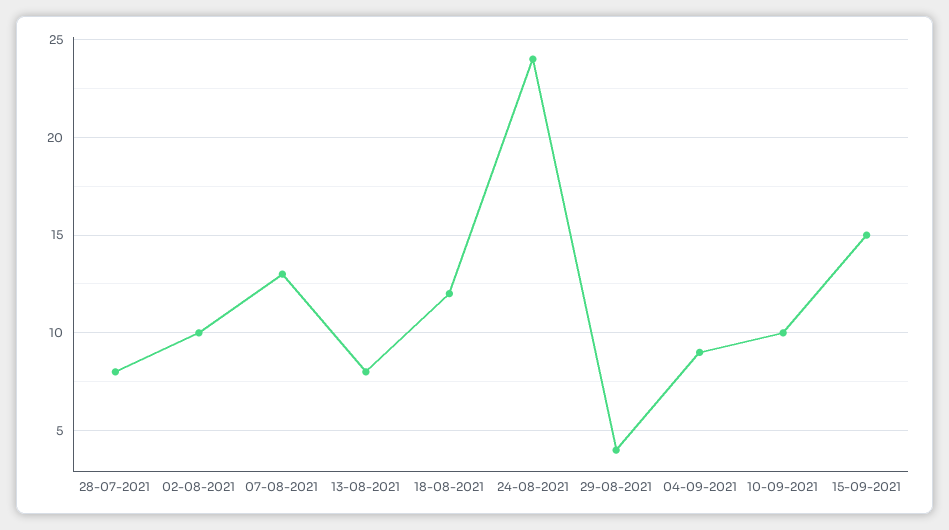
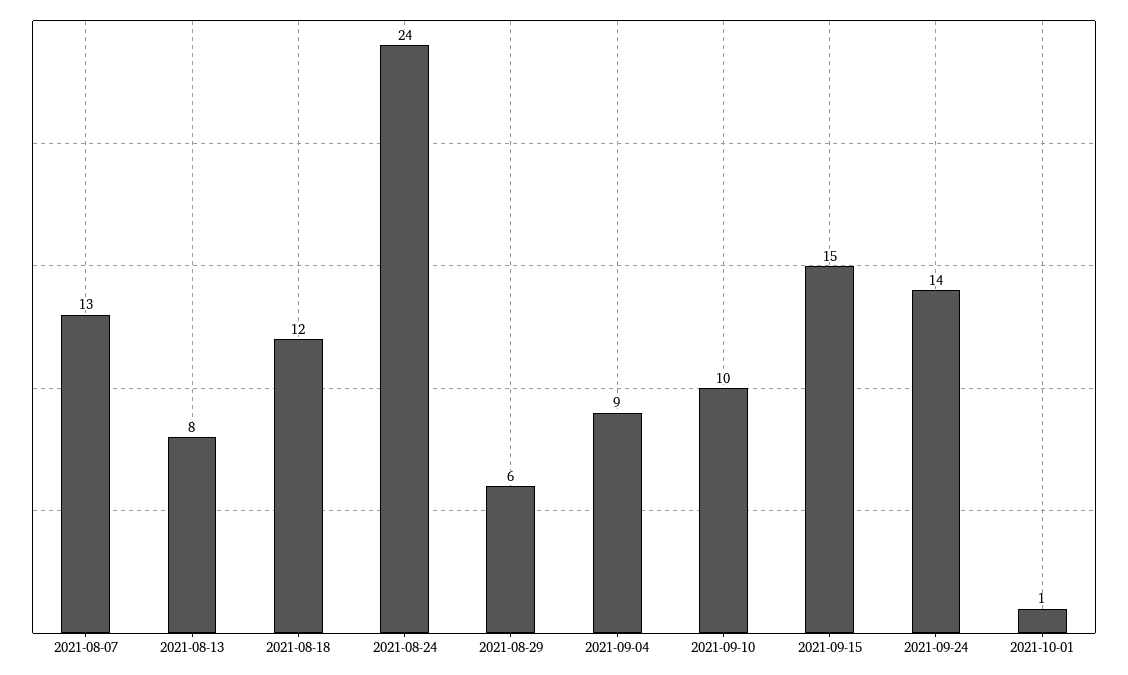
28-07-2021: 8 -> none
02-08-2021: 10 -> none
29-08-2021: 4 -> 6
2021-09-24: none -> 14
2021-10-01: none -> 1

